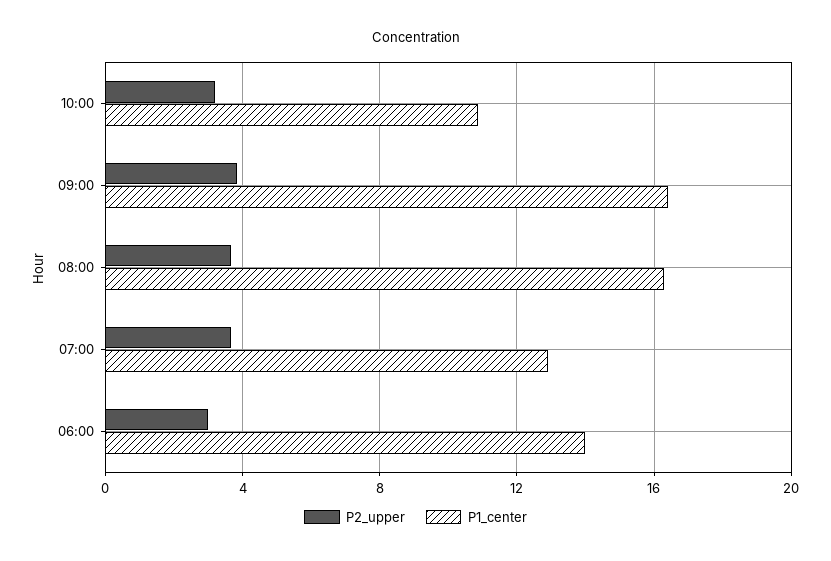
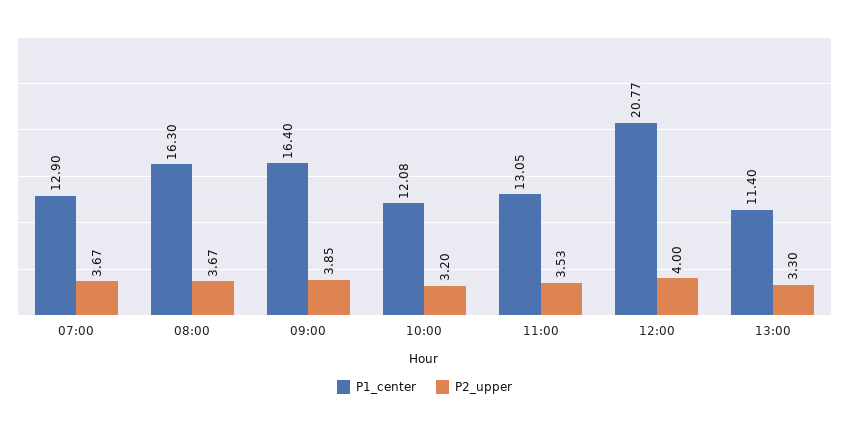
P1_center, 10:00: 11 -> 12.08
P2_upper, 06:00: 3 -> none
P1_center, 06:00: 14 -> none
P1_center, 11:00: none -> 13.05
P2_upper, 11:00: none -> 3.53
P1_center, 12:00: none -> 20.77
P2_upper, 12:00: none -> 4
P1_center, 13:00: none -> 11.4
P2_upper, 13:00: none -> 3.3

